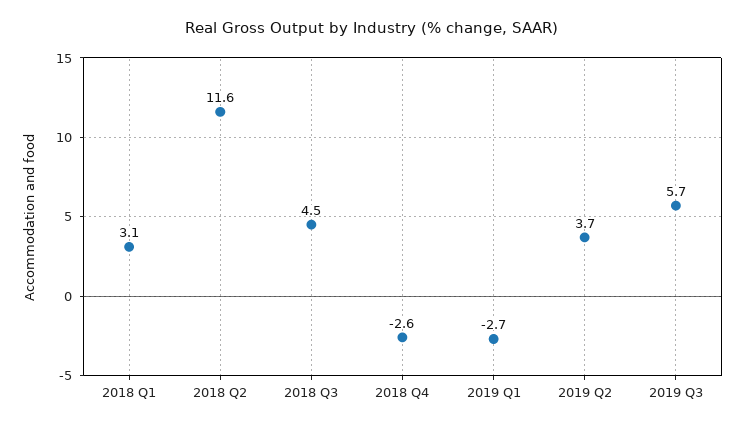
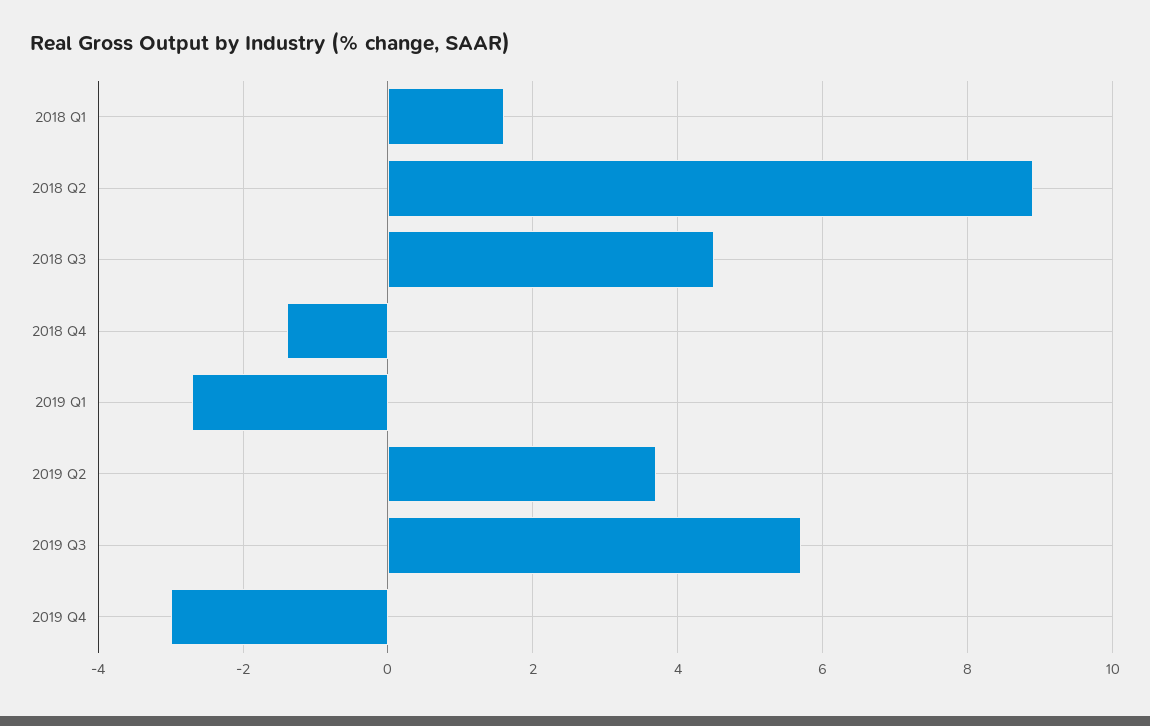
2018 Q1: 3.1 -> 1.5
2018 Q2: 11.6 -> 9
2018 Q4: -2.6 -> -1.5
2019 Q4: none -> -3

